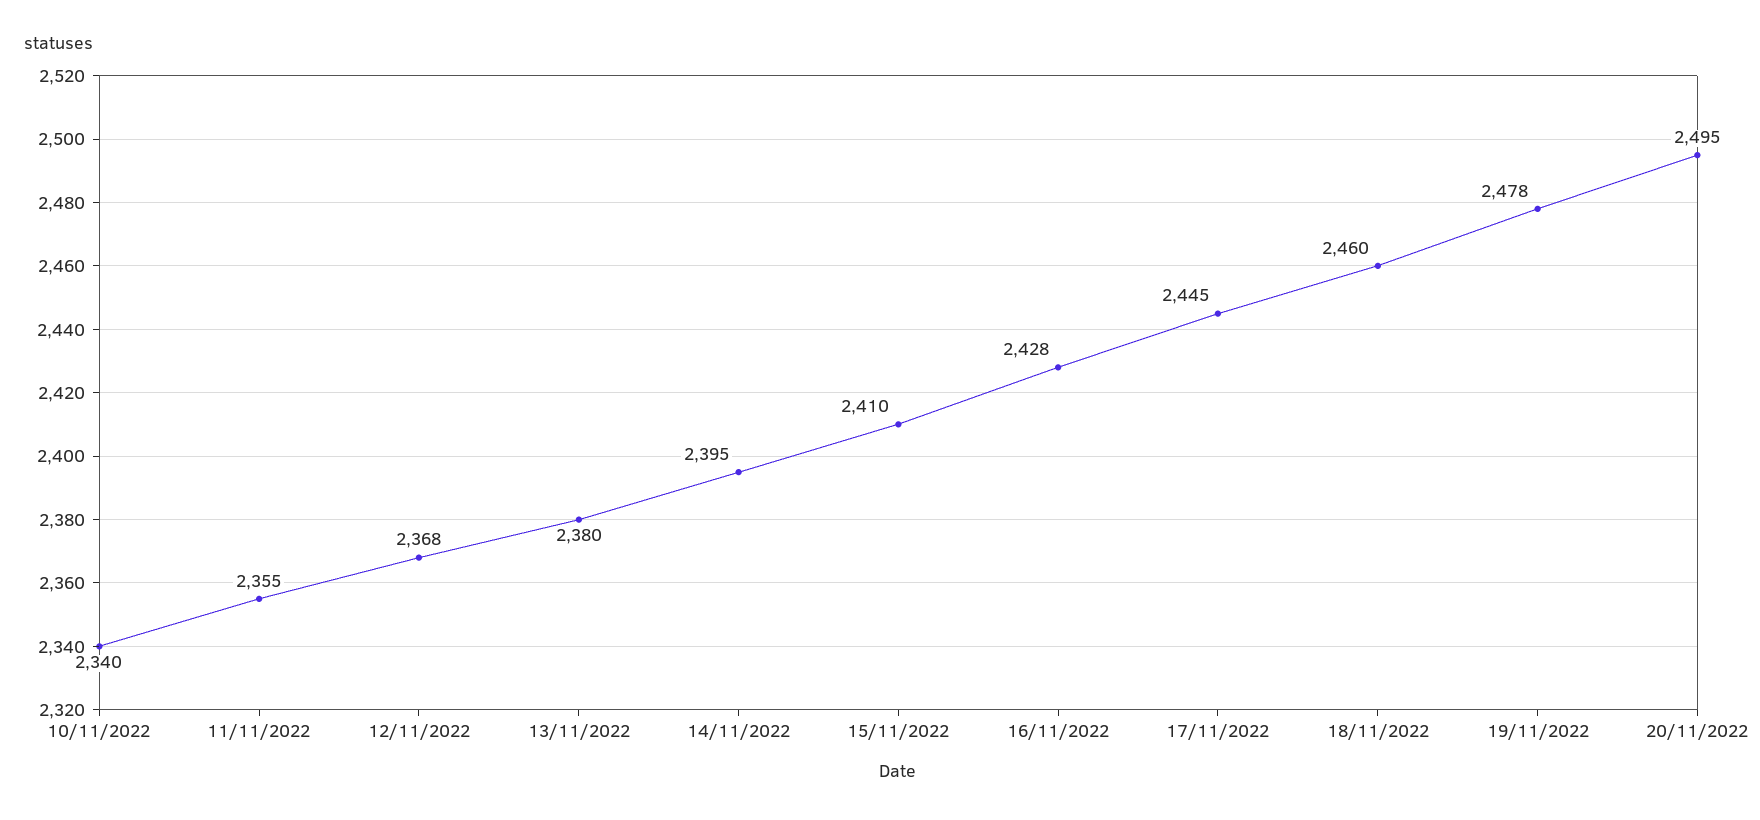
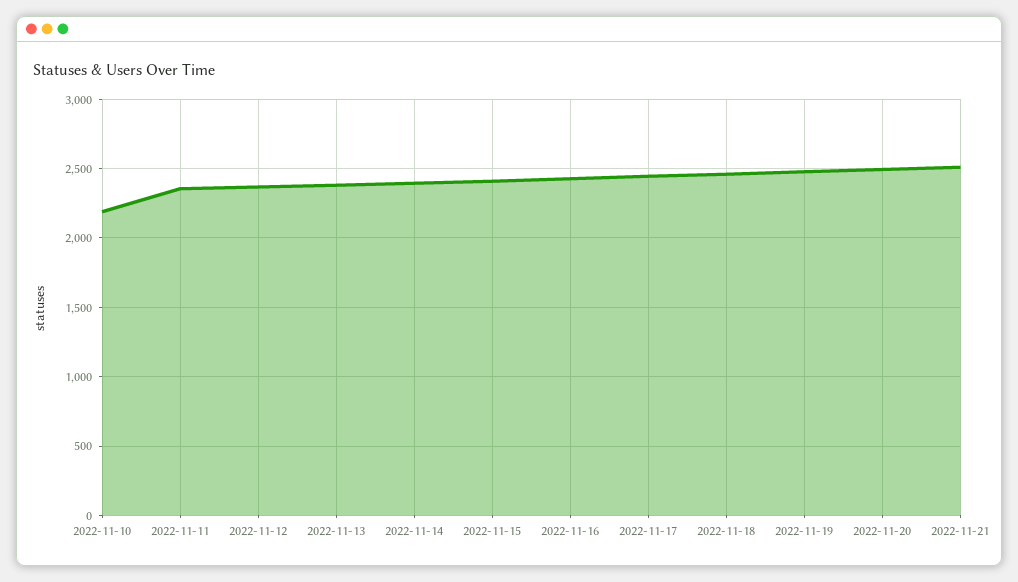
10/11/2022: 2340 -> 2200
2022-11-21: none -> 2500

